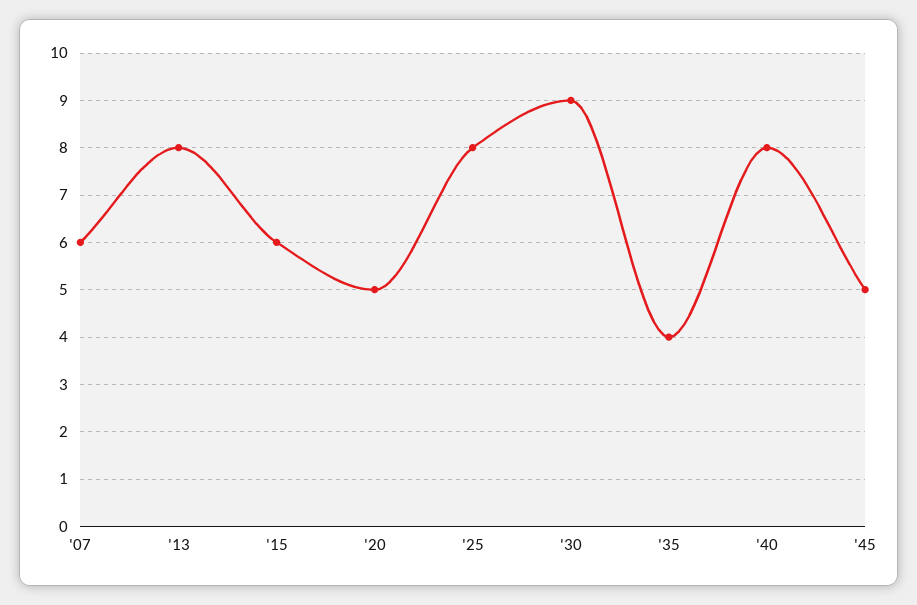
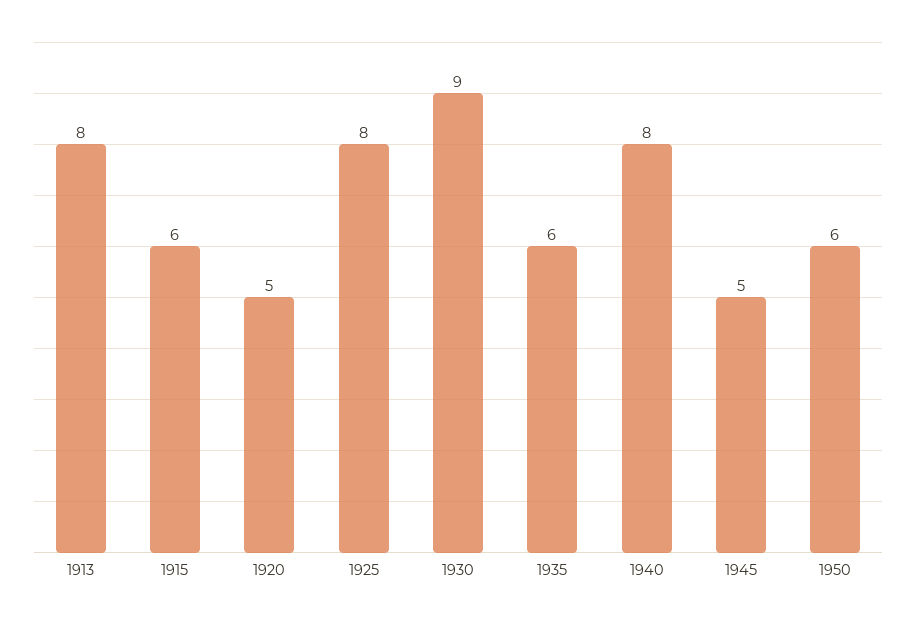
'07: 6 -> none
'35: 4 -> 6
1950: none -> 6

